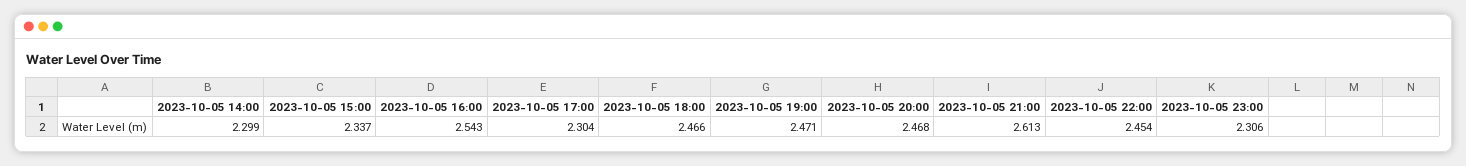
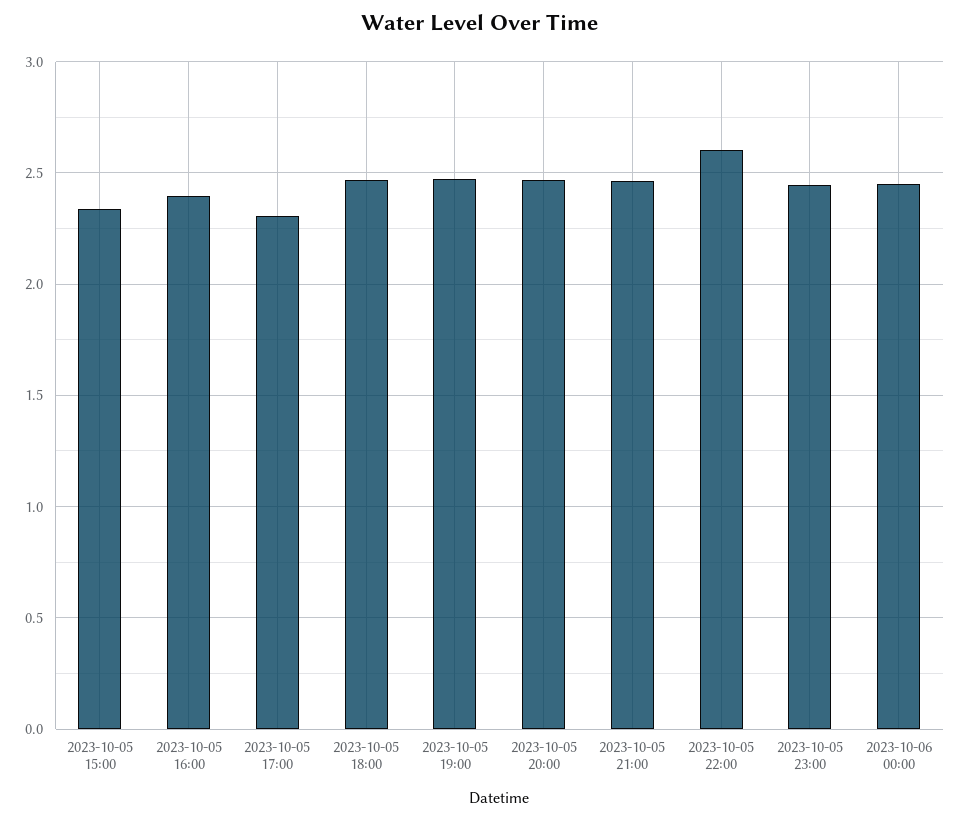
2023-10-05 14:00: 2.299 -> none
2023-10-05 16:00: 2.543 -> 2.4
2023-10-05 21:00: 2.613 -> 2.45
2023-10-05 22:00: 2.454 -> 2.6
2023-10-05 23:00: 2.306 -> 2.45
2023-10-06 00:00: none -> 2.45

